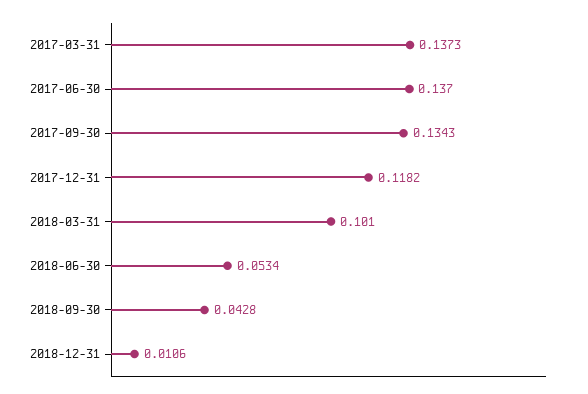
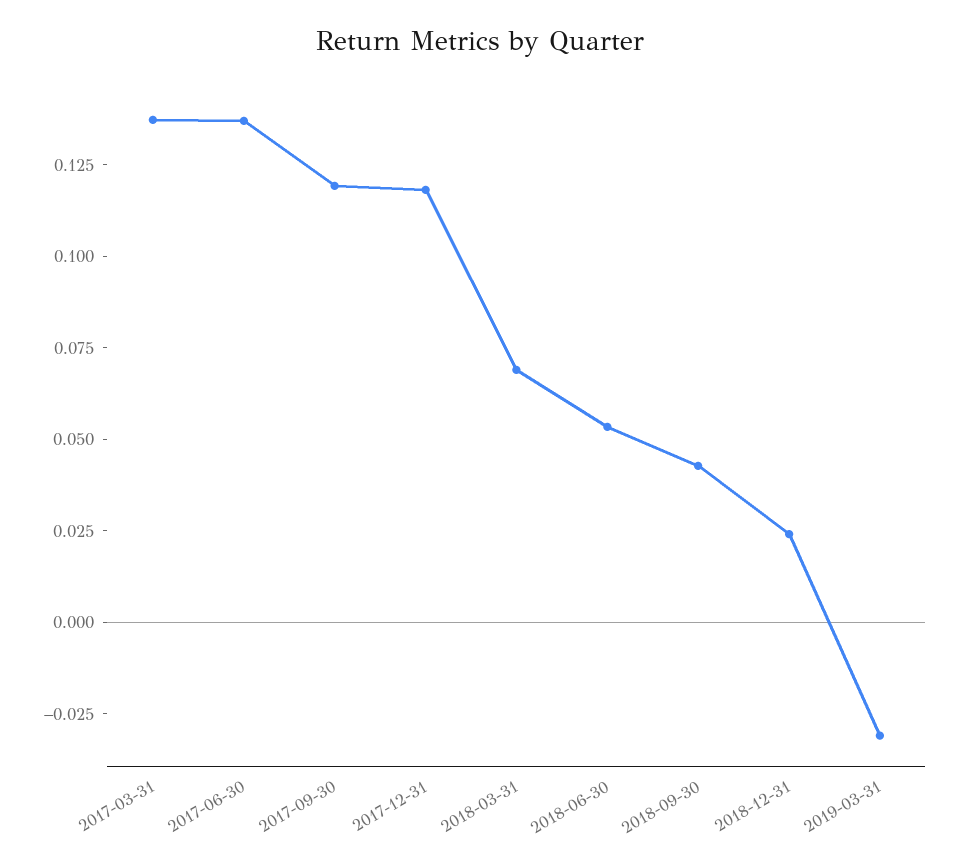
2017-09-30: 0.1343 -> 0.12
2018-03-31: 0.101 -> 0.07
2018-12-31: 0.0106 -> 0.025
2019-03-31: none -> -0.03

